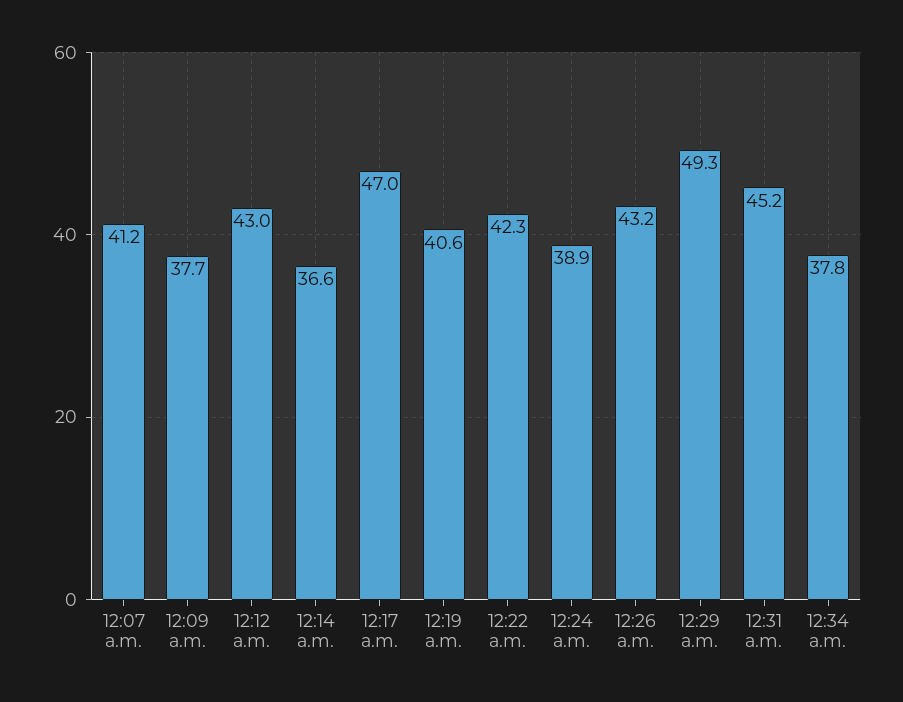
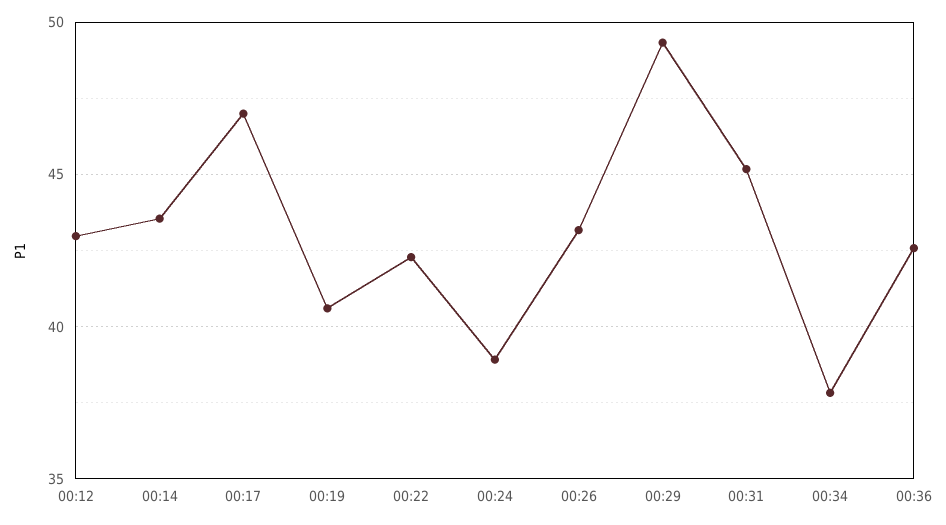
12:07 a.m.: 41.2 -> none
12:09 a.m.: 37.7 -> none
12:14 a.m.: 36.6 -> 43.5
00:36: none -> 42.5

